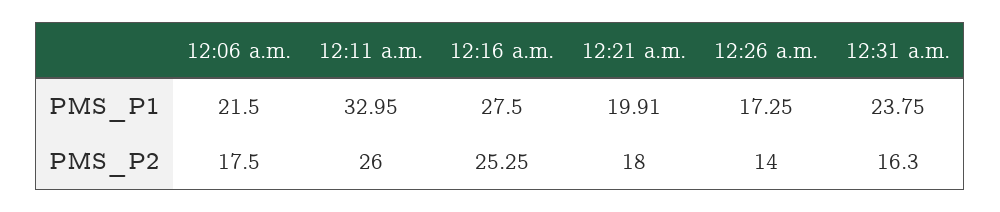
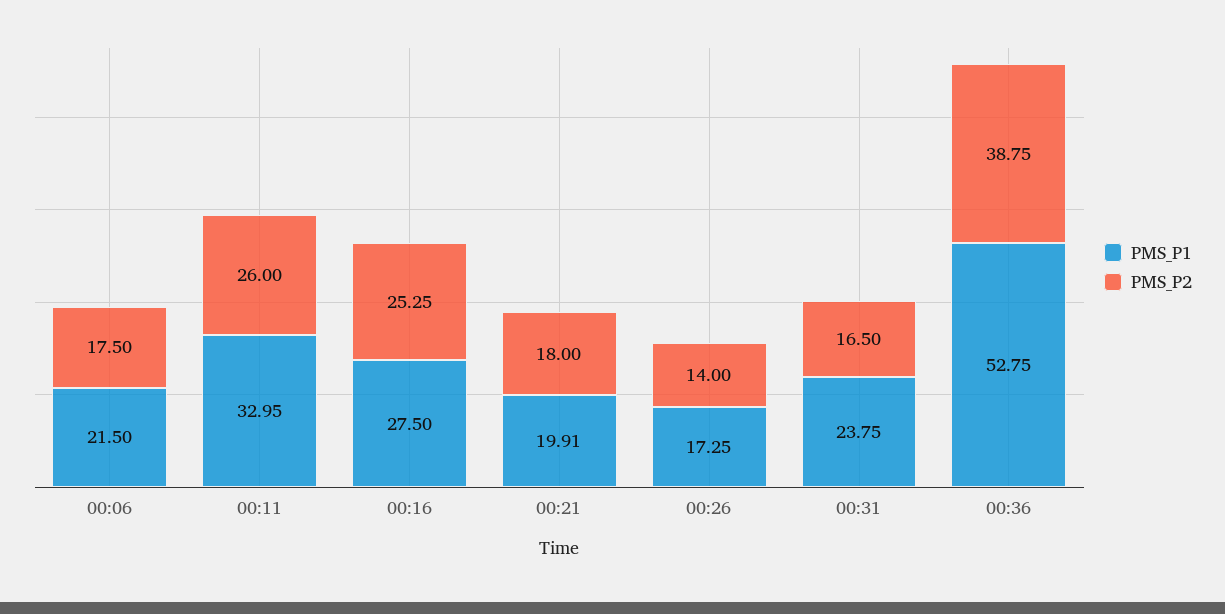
PMS_P2, 12:31 a.m.: 16.3 -> 16.5
PMS_P1, 00:36: none -> 52.75
PMS_P2, 00:36: none -> 38.75

